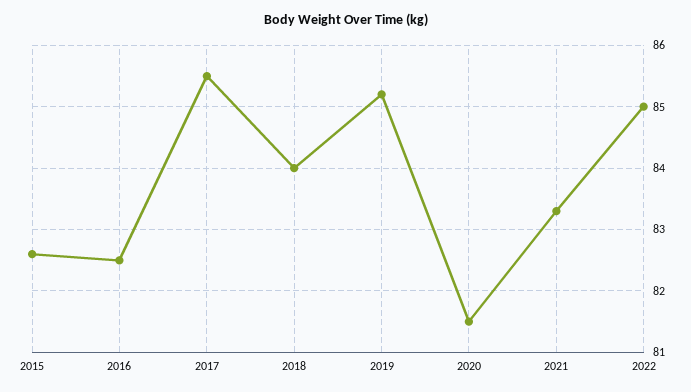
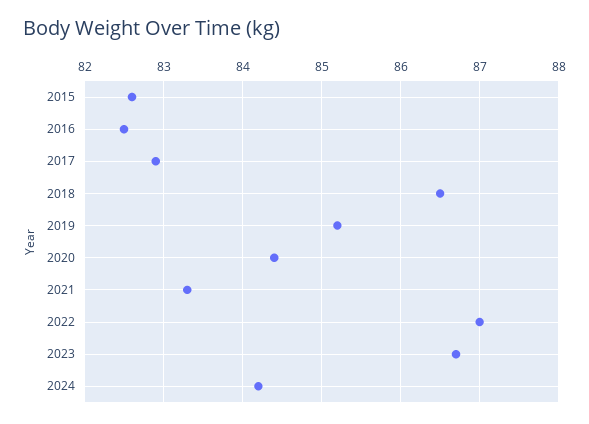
2017: 85.5 -> 82.9
2018: 84 -> 86.5
2020: 81.5 -> 84.4
2022: 85 -> 87
2023: none -> 86.7
2024: none -> 84.2

